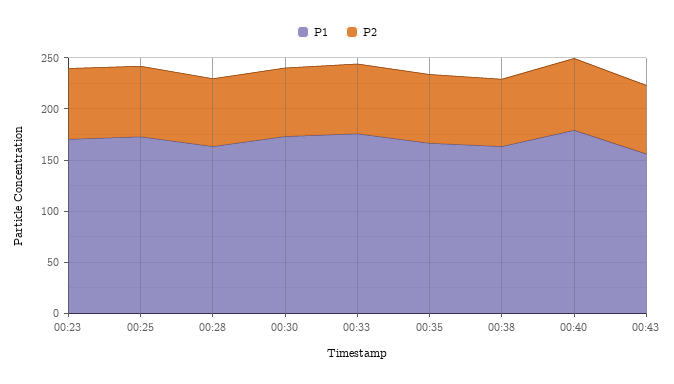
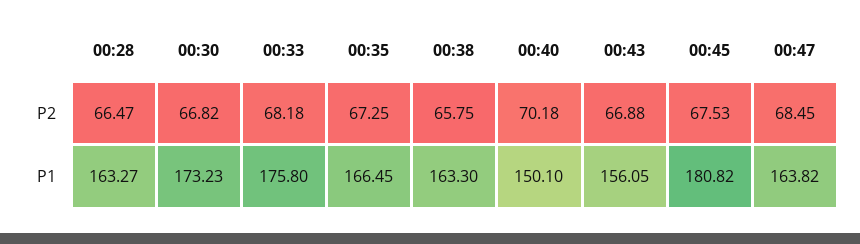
P1, 00:23: 170 -> none
P2, 00:23: 70 -> none
P1, 00:25: 170 -> none
P2, 00:25: 70 -> none
P1, 00:40: 180 -> 150.1
P2, 00:45: none -> 67.53
P2, 00:47: none -> 68.45
P1, 00:45: none -> 180.82
P1, 00:47: none -> 163.82

